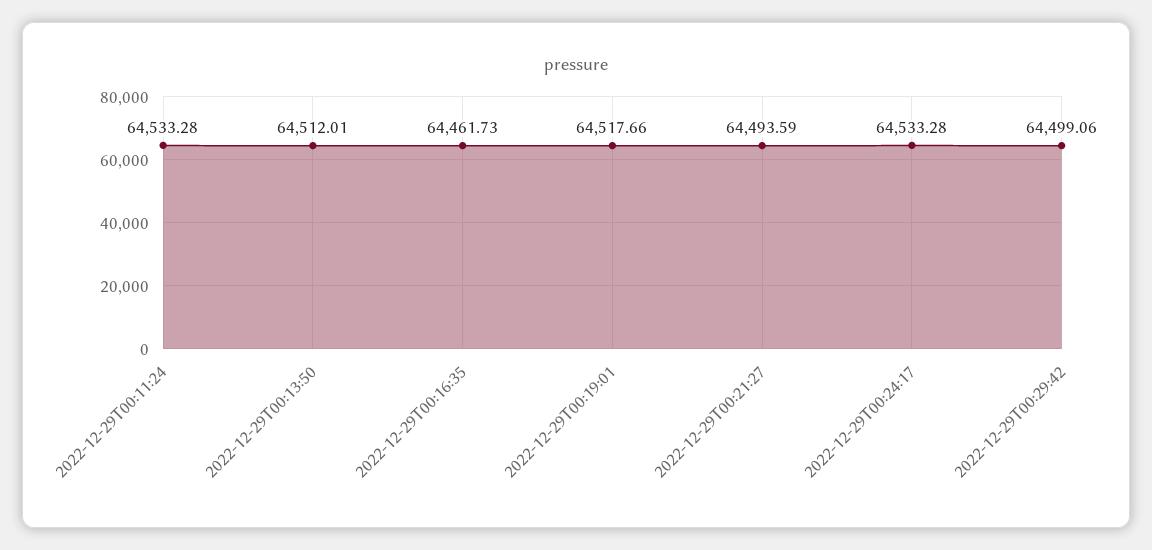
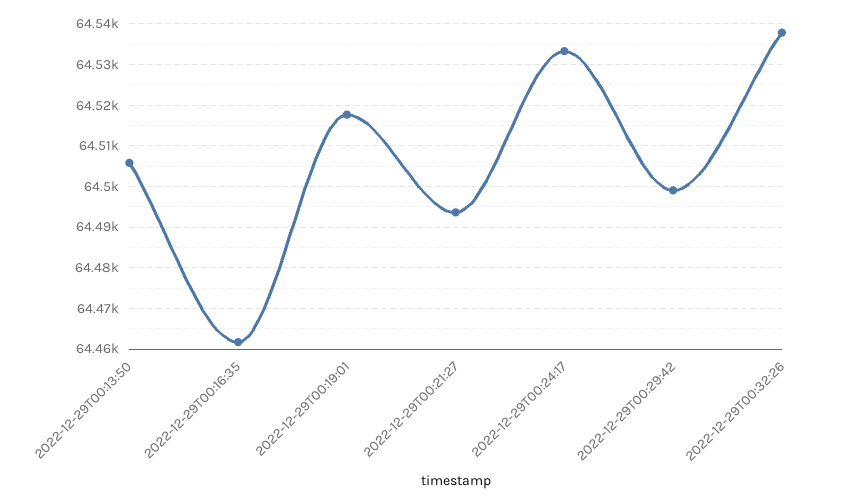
2022-12-29T00:11:24: 64533.28 -> none
2022-12-29T00:13:50: 64512.01 -> 64506
2022-12-29T00:32:26: none -> 64538

